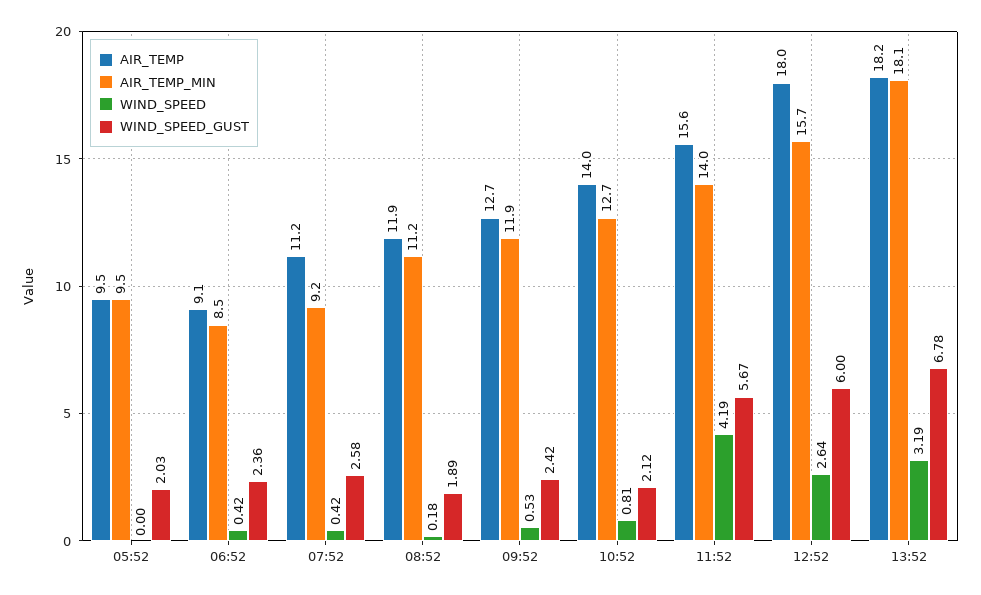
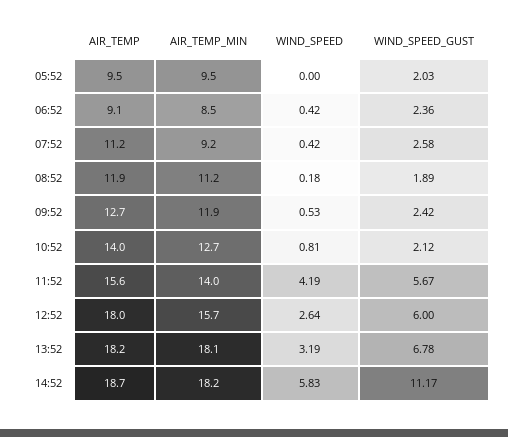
AIR_TEMP, 14:52: none -> 18.7
AIR_TEMP_MIN, 14:52: none -> 18.2
WIND_SPEED, 14:52: none -> 5.83
WIND_SPEED_GUST, 14:52: none -> 11.17

